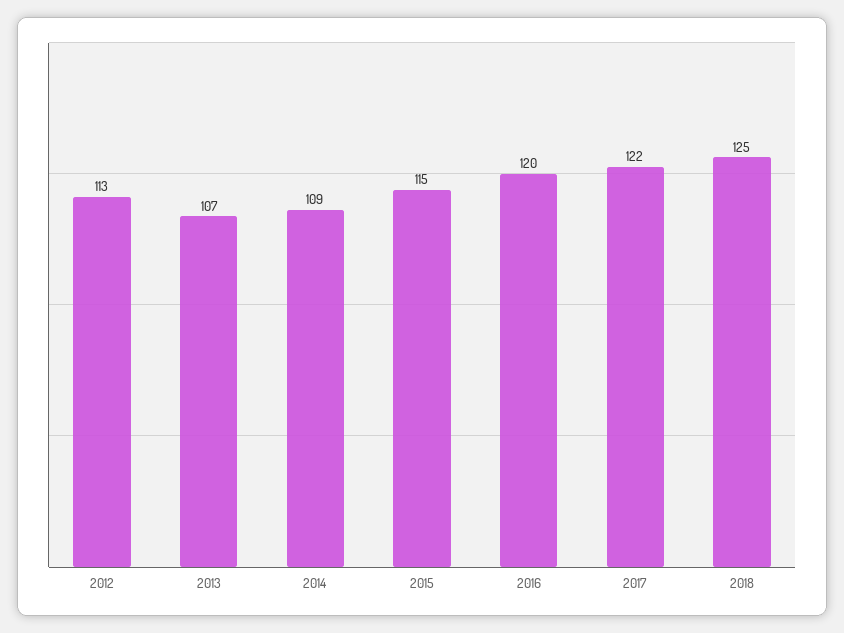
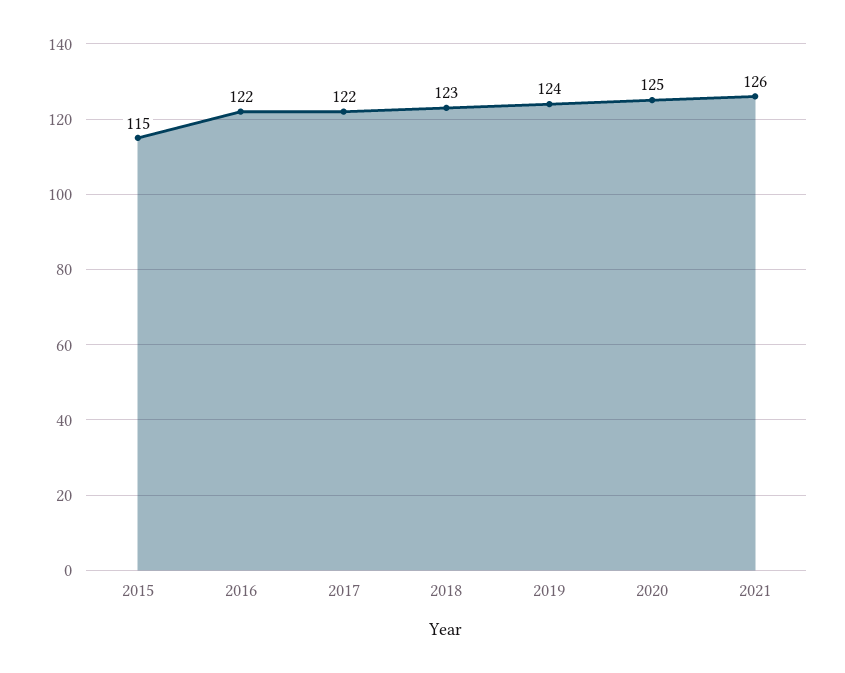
2012: 113 -> none
2013: 107 -> none
2014: 109 -> none
2016: 120 -> 122
2018: 125 -> 123
2019: none -> 124
2020: none -> 125
2021: none -> 126

